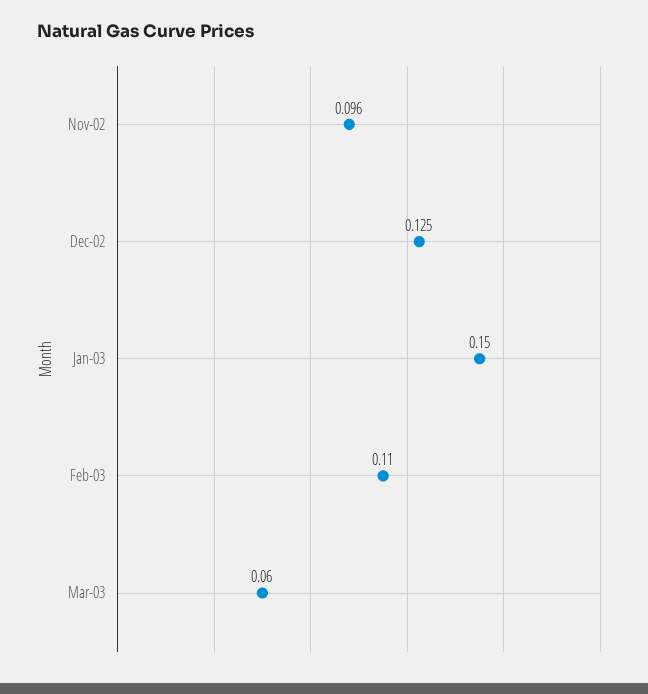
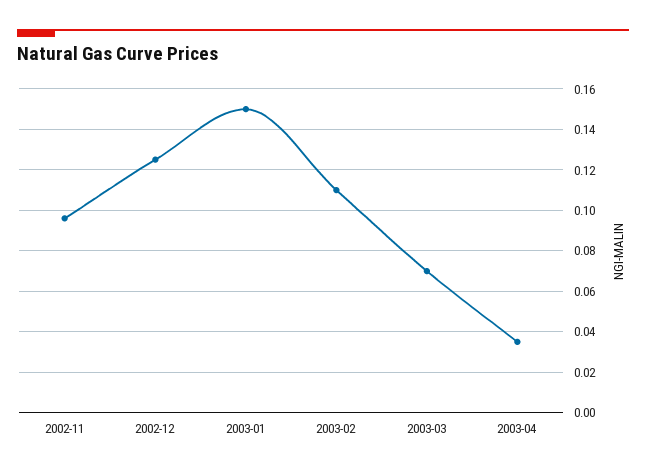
Mar-03: 0.06 -> 0.07
2003-04: none -> 0.035

